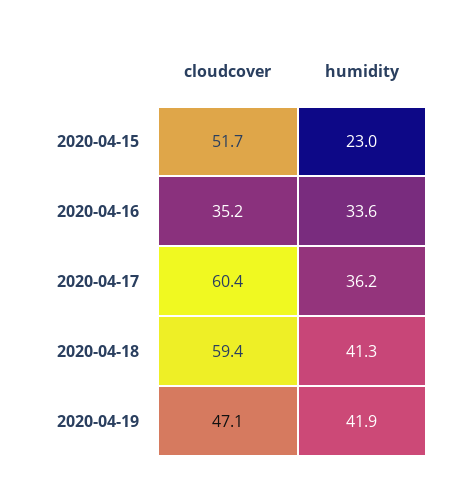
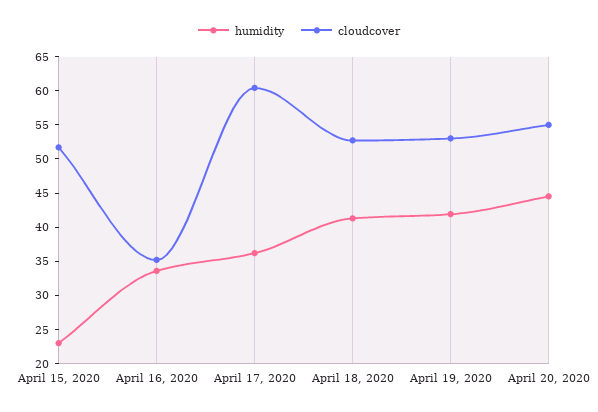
cloudcover, 2020-04-18: 59.4 -> 52.5
cloudcover, 2020-04-19: 47.1 -> 52.5
humidity, April 20, 2020: none -> 45
cloudcover, April 20, 2020: none -> 55

